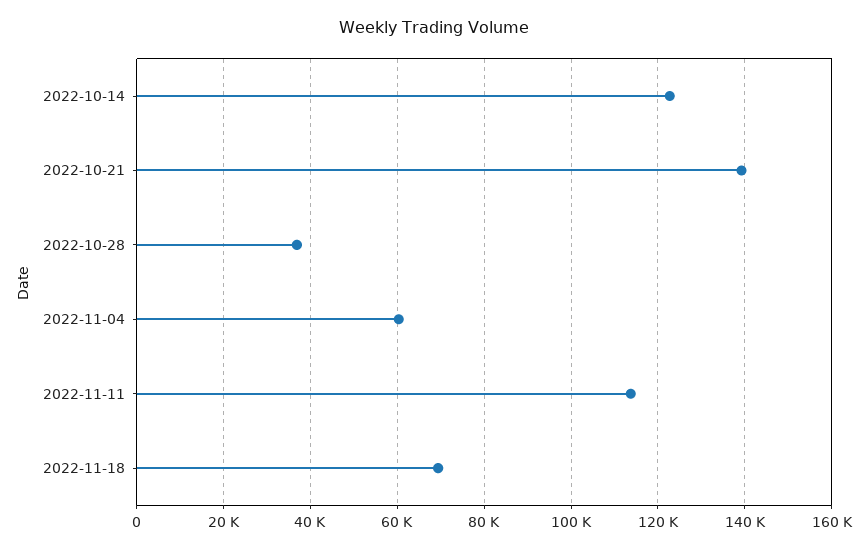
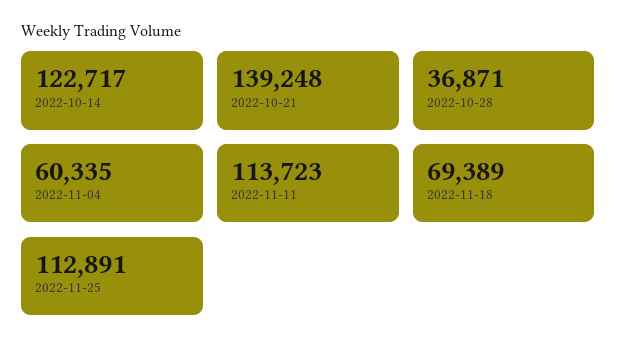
2022-11-25: none -> 112891

